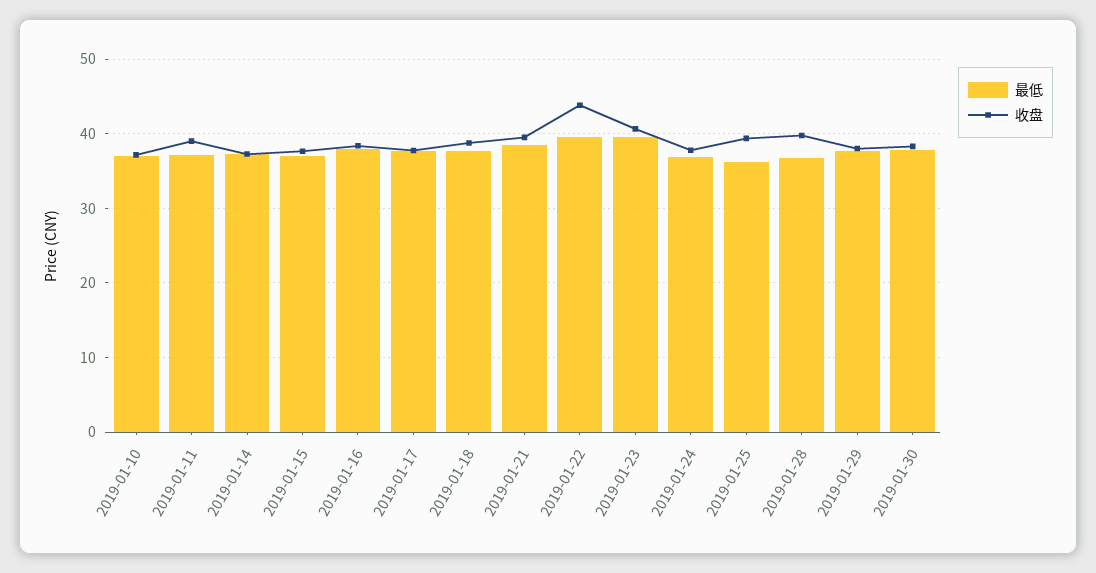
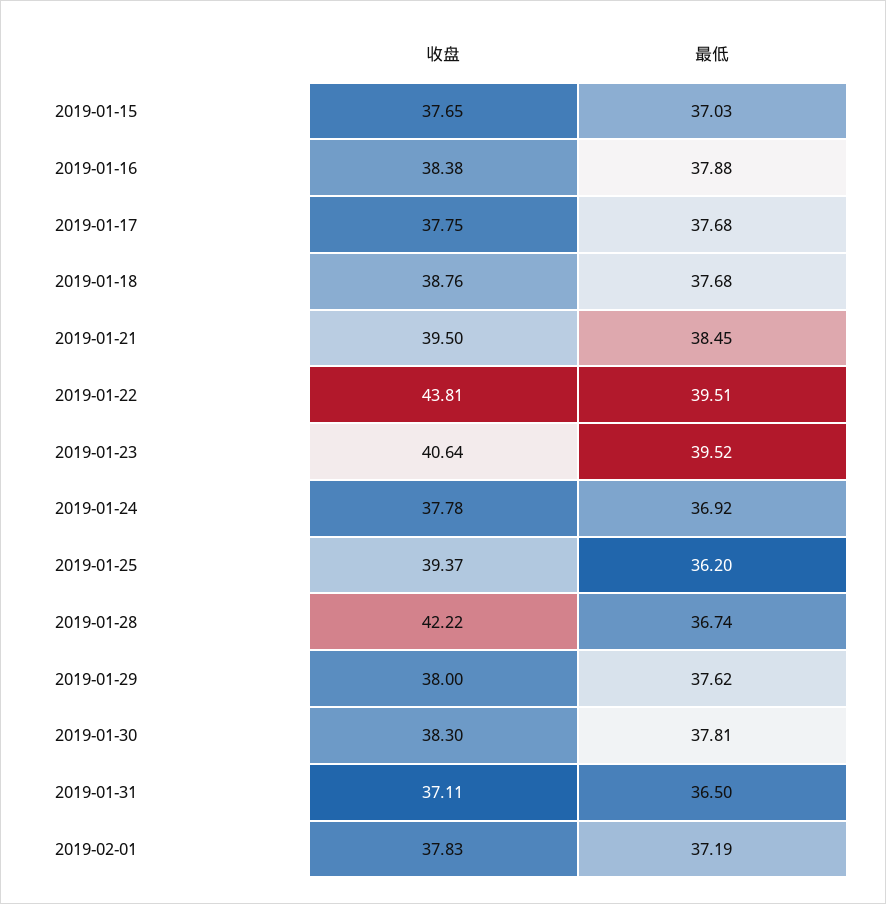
最低, 2019-01-10: 37 -> none
收盘, 2019-01-10: 37 -> none
最低, 2019-01-11: 37 -> none
收盘, 2019-01-11: 39 -> none
最低, 2019-01-14: 37 -> none
收盘, 2019-01-14: 37 -> none
收盘, 2019-01-28: 40 -> 42.22
收盘, 2019-01-31: none -> 37.11
最低, 2019-01-31: none -> 36.5
收盘, 2019-02-01: none -> 37.83
最低, 2019-02-01: none -> 37.19

